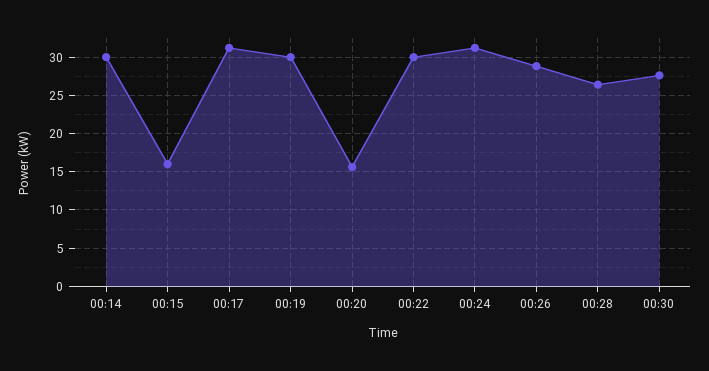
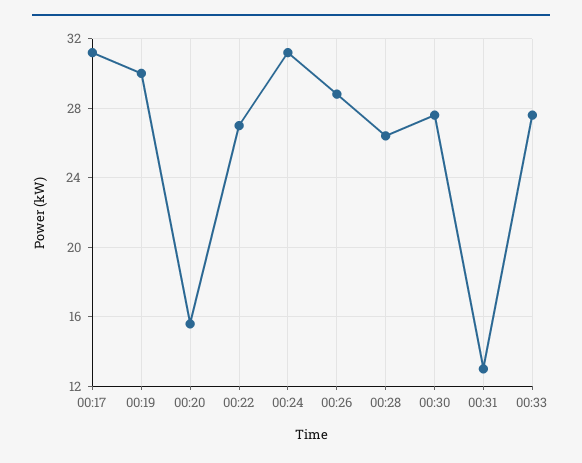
00:14: 30 -> none
00:15: 16 -> none
00:22: 30 -> 27
00:31: none -> 13
00:33: none -> 27.5

